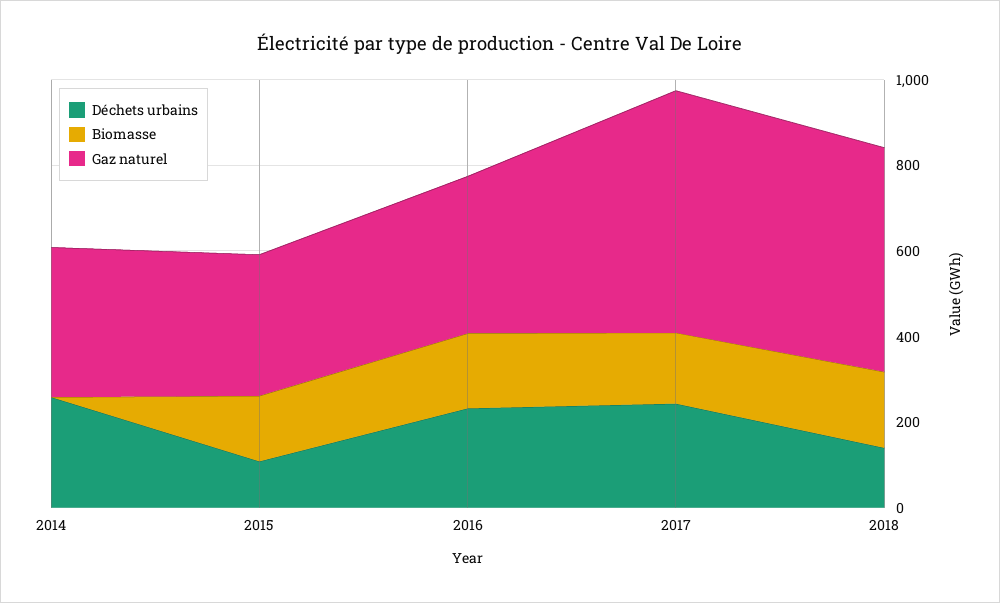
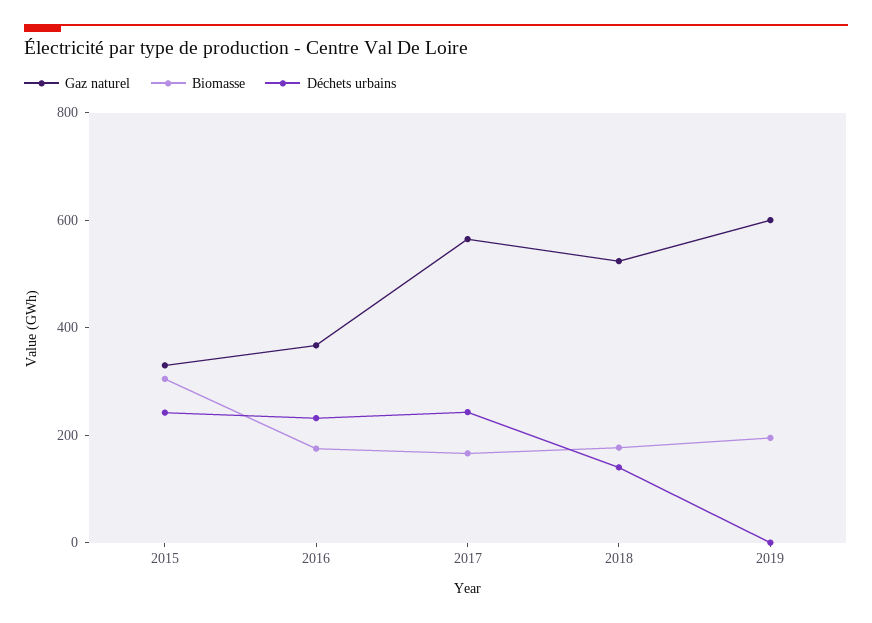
Déchets urbains, 2014: 250 -> none
Biomasse, 2014: 0 -> none
Gaz naturel, 2014: 350 -> none
Déchets urbains, 2015: 100 -> 250
Biomasse, 2015: 150 -> 300
Gaz naturel, 2019: none -> 600
Biomasse, 2019: none -> 200
Déchets urbains, 2019: none -> 0

